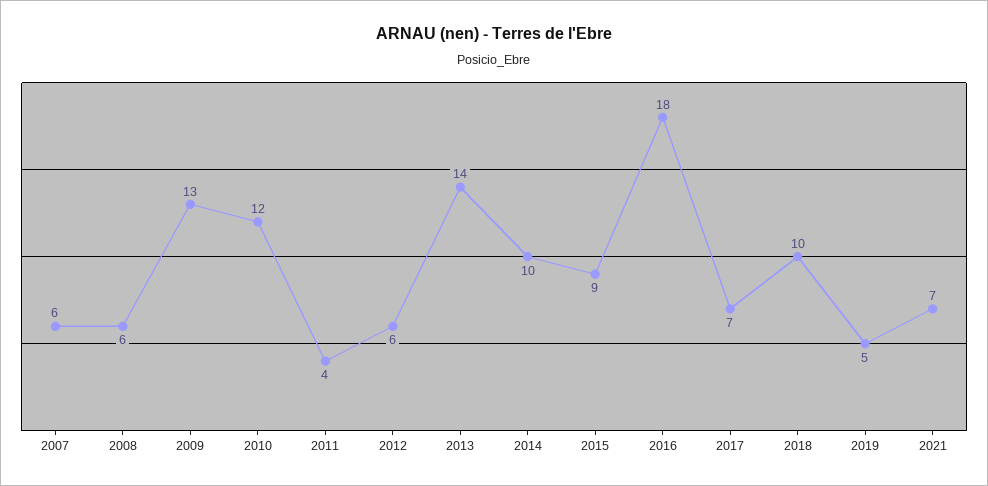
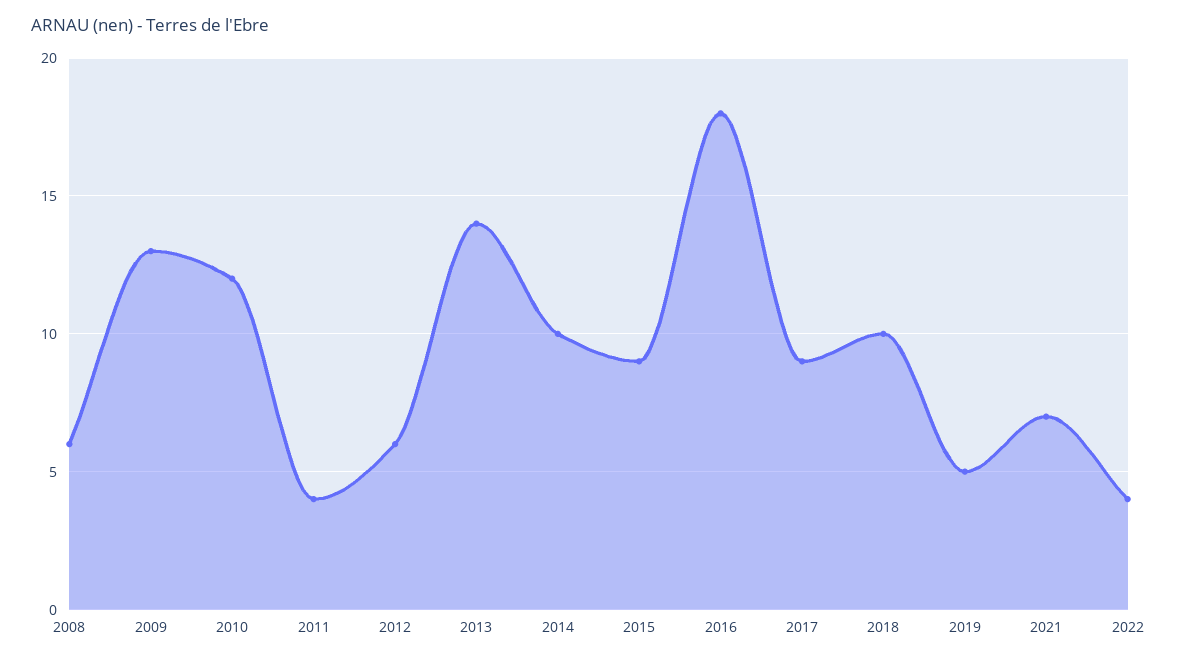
2007: 6 -> none
2017: 7 -> 9
2022: none -> 4

